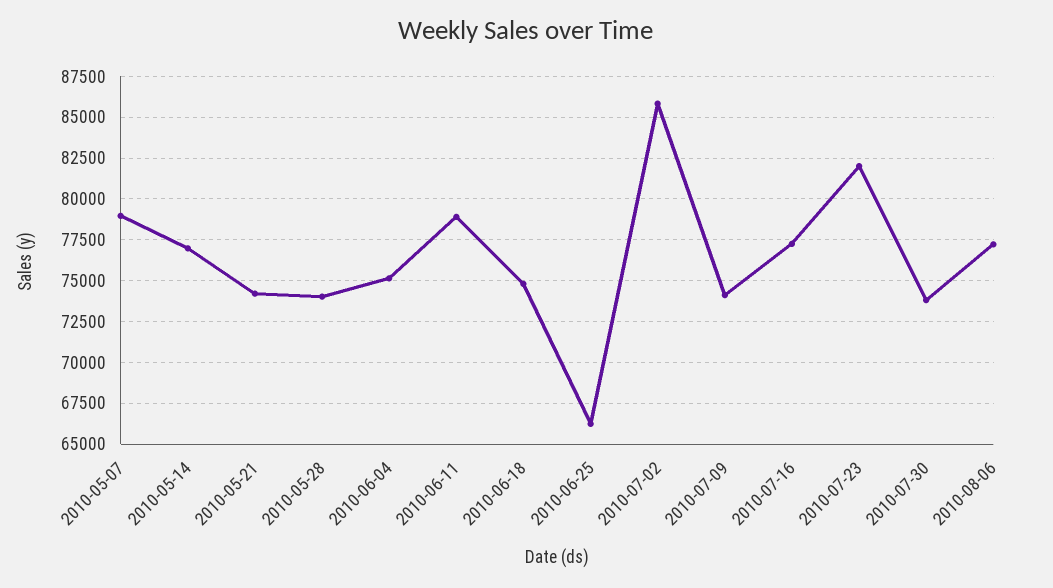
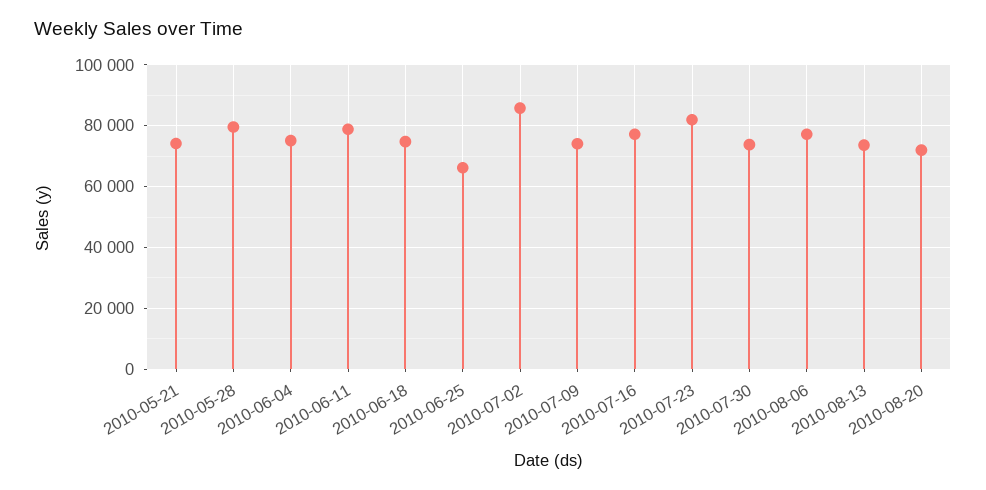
2010-05-07: 79000 -> none
2010-05-14: 77000 -> none
2010-05-28: 74000 -> 80000
2010-08-13: none -> 74000
2010-08-20: none -> 72000

